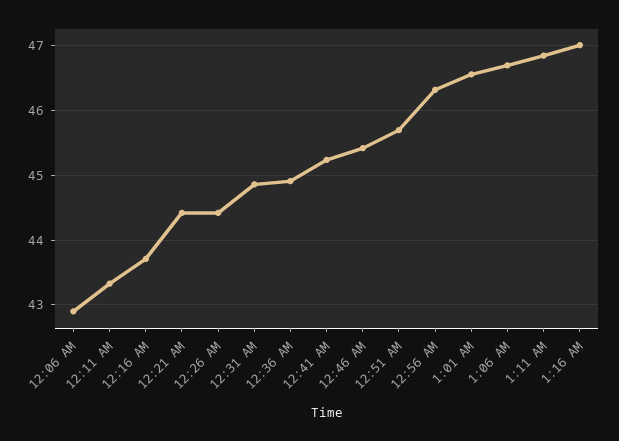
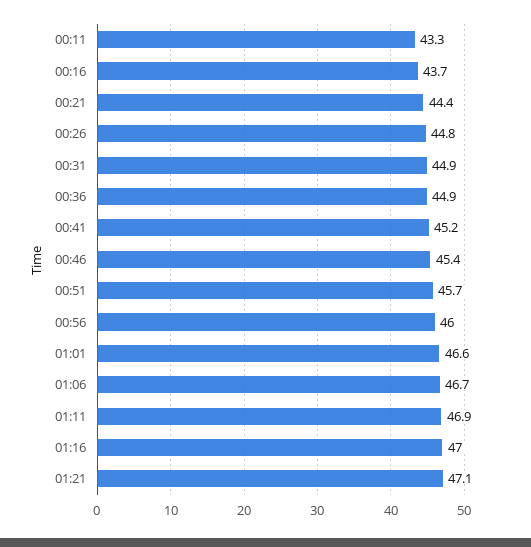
12:06 AM: 42.9 -> none
12:26 AM: 44.4 -> 44.8
12:56 AM: 46.3 -> 46
01:21: none -> 47.1

